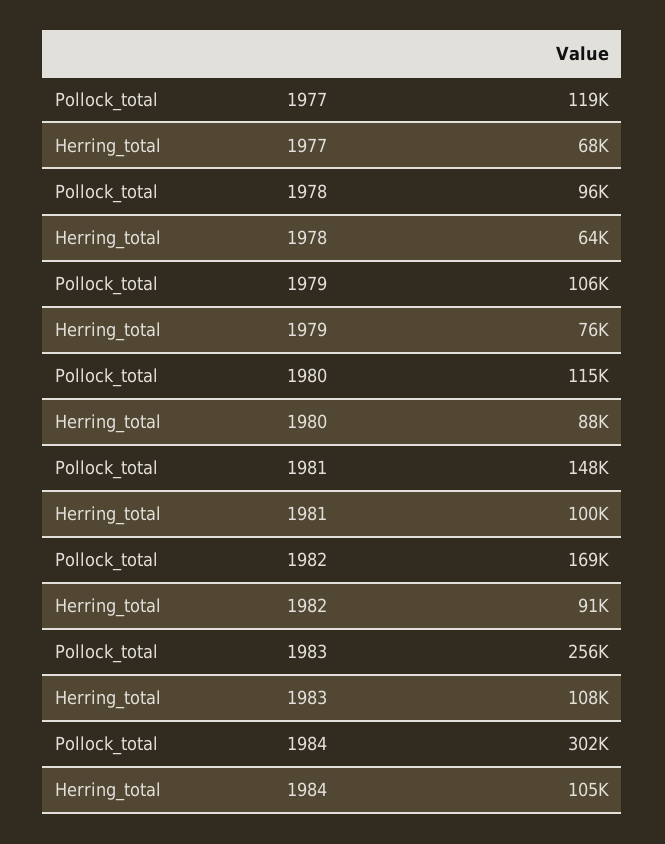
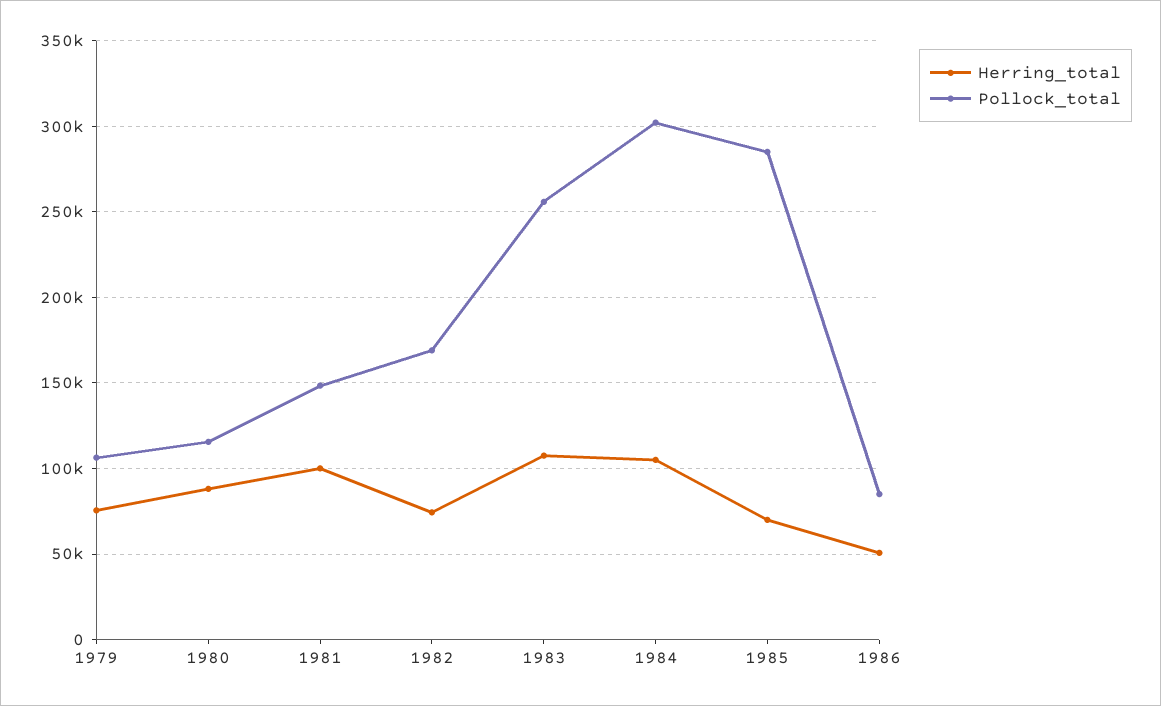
Pollock_total, 1977: 119000 -> none
Herring_total, 1977: 68000 -> none
Pollock_total, 1978: 96000 -> none
Herring_total, 1978: 64000 -> none
Herring_total, 1982: 91000 -> 75000
Herring_total, 1985: none -> 70000
Pollock_total, 1985: none -> 285000
Herring_total, 1986: none -> 50000
Pollock_total, 1986: none -> 85000

